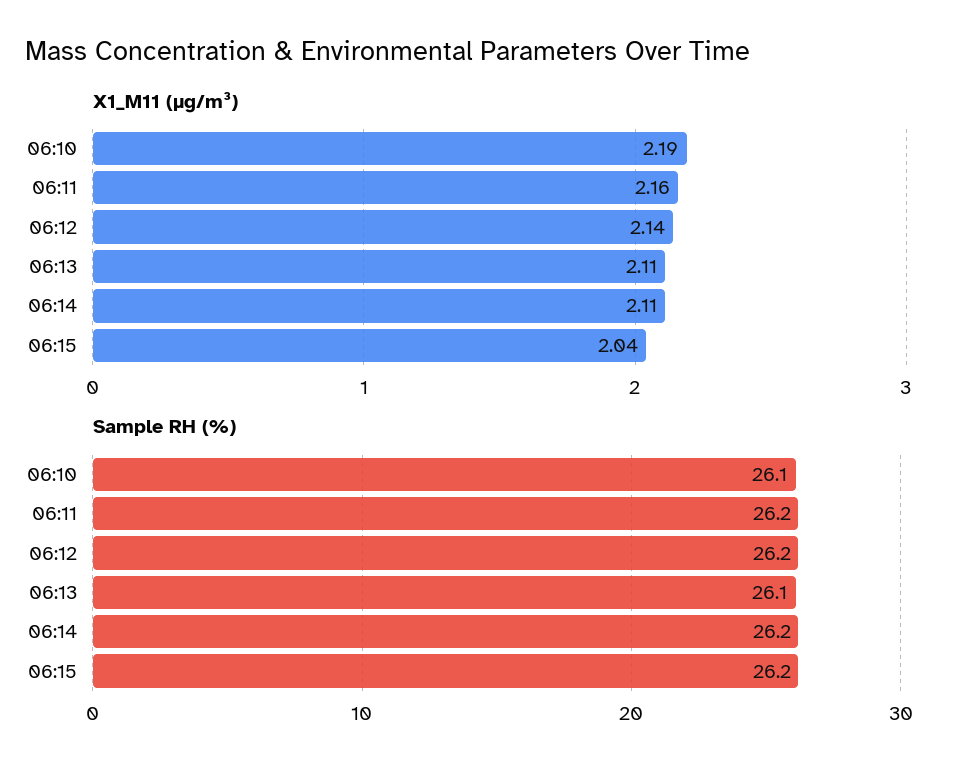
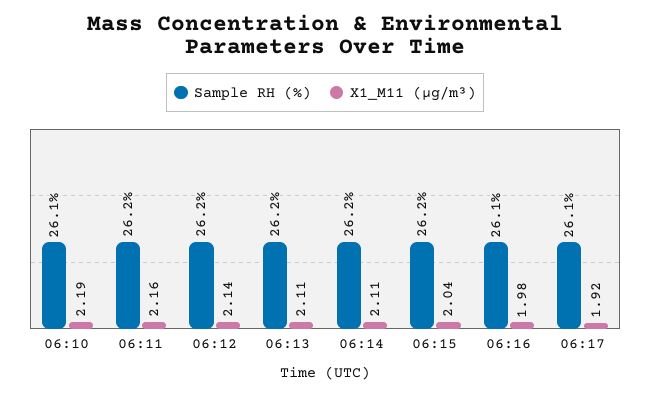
Sample RH (%), 06:13: 26.1 -> 26.2
Sample RH (%), 06:16: none -> 26.1
X1_M11 (μg/m³), 06:16: none -> 1.98
Sample RH (%), 06:17: none -> 26.1
X1_M11 (μg/m³), 06:17: none -> 1.92

